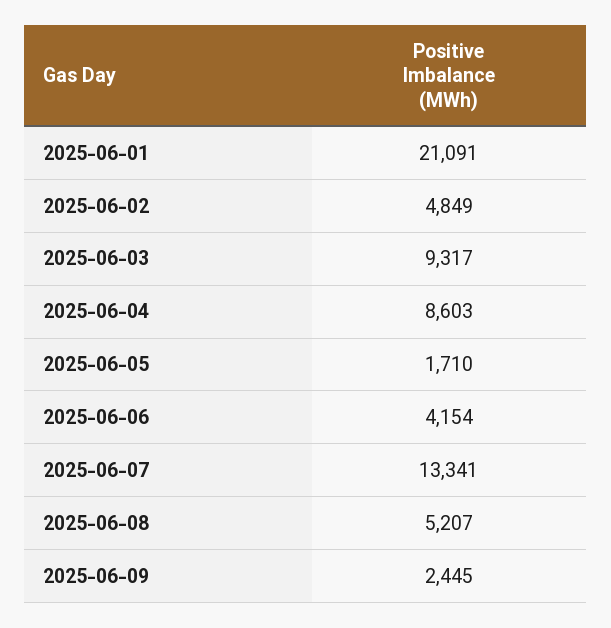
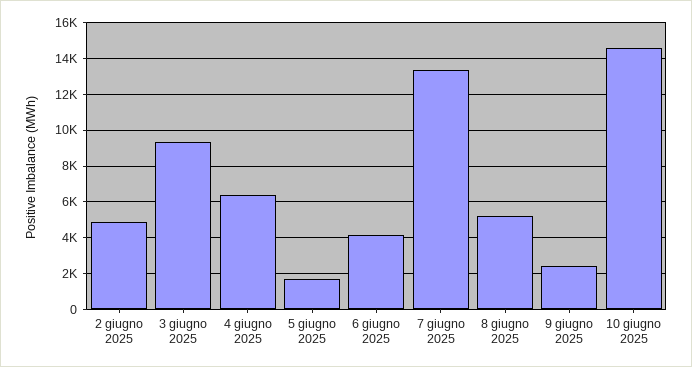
2025-06-01: 21091 -> none
2025-06-04: 8603 -> 6500
10 giugno 2025: none -> 14500

